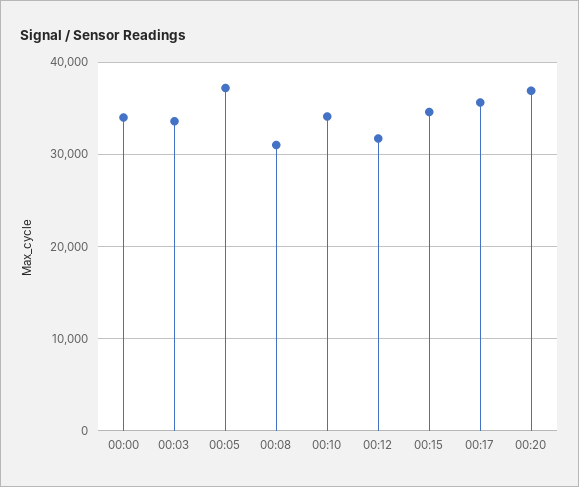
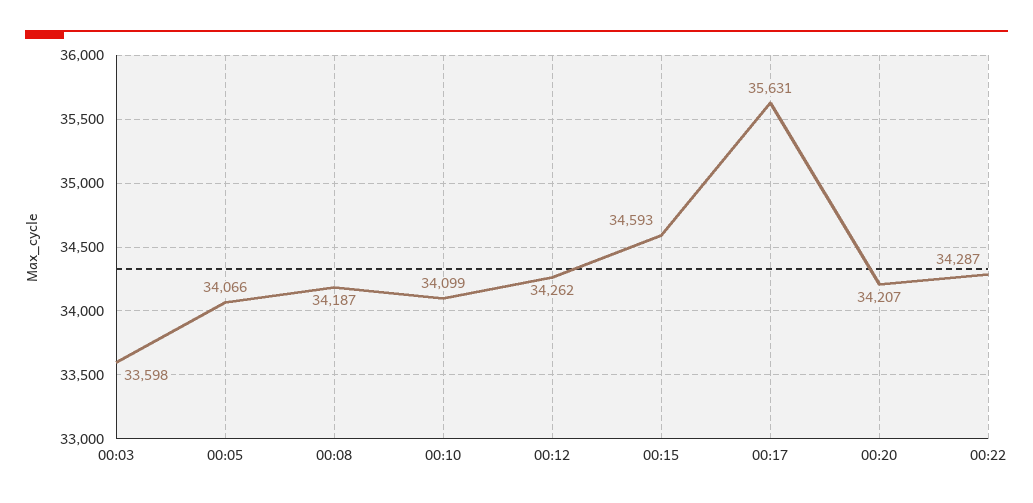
00:00: 34000 -> none
00:05: 37000 -> 34066
00:08: 31000 -> 34187
00:12: 32000 -> 34262
00:20: 37000 -> 34207
00:22: none -> 34287

